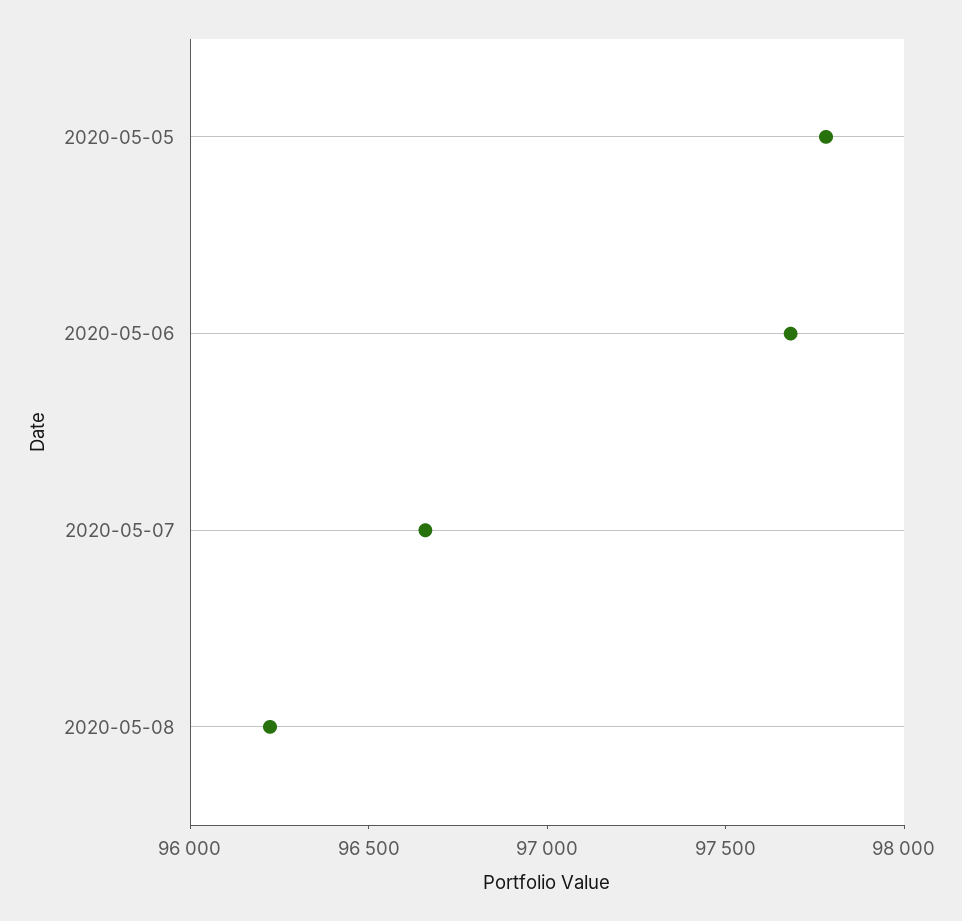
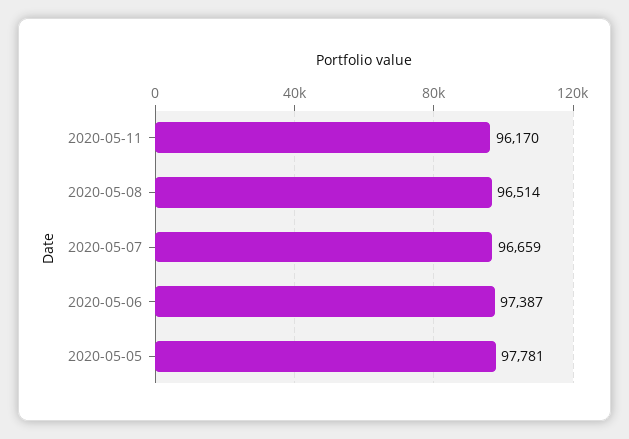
2020-05-06: 97700 -> 97387
2020-05-08: 96200 -> 96514
2020-05-11: none -> 96170

